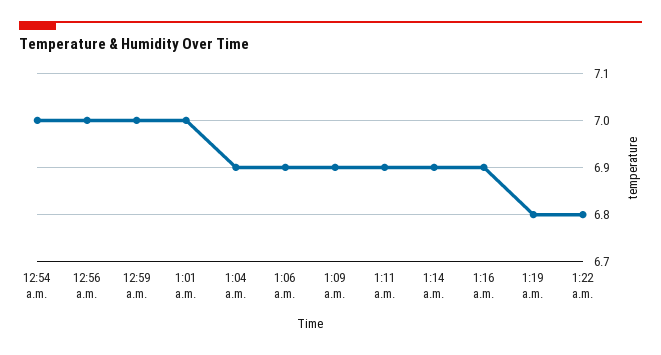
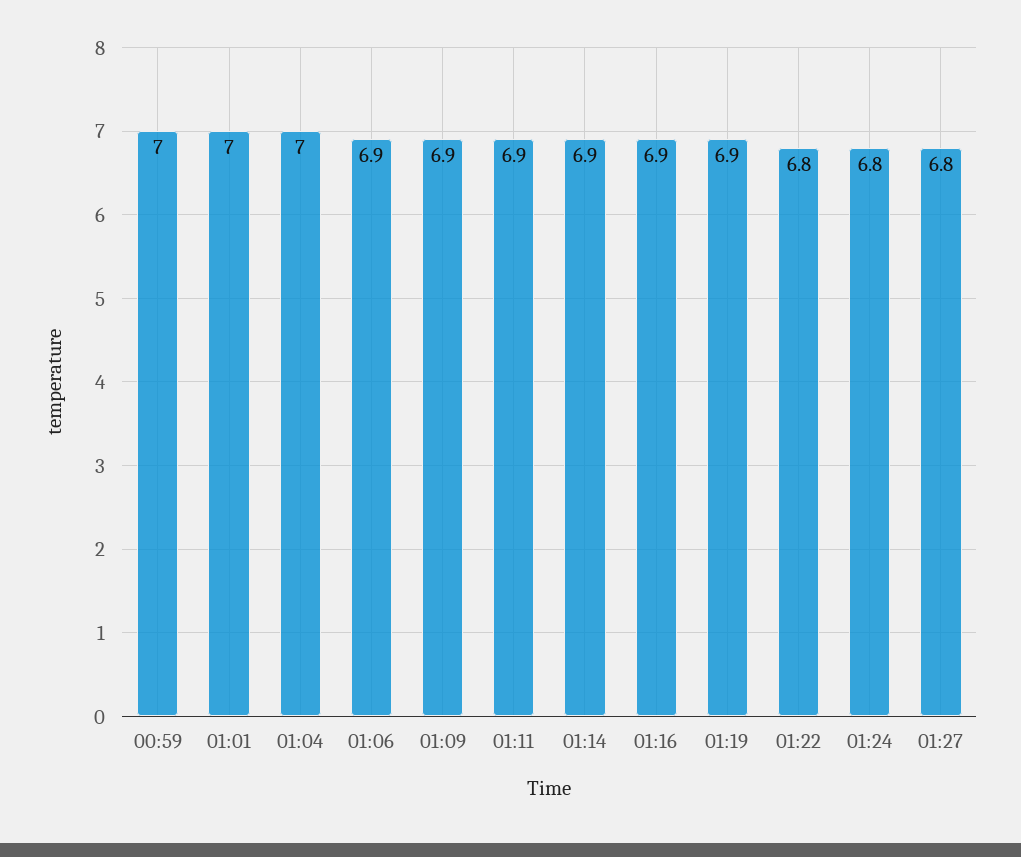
12:54 a.m.: 7 -> none
12:56 a.m.: 7 -> none
1:04 a.m.: 6.9 -> 7
1:19 a.m.: 6.8 -> 6.9
01:24: none -> 6.8
01:27: none -> 6.8

